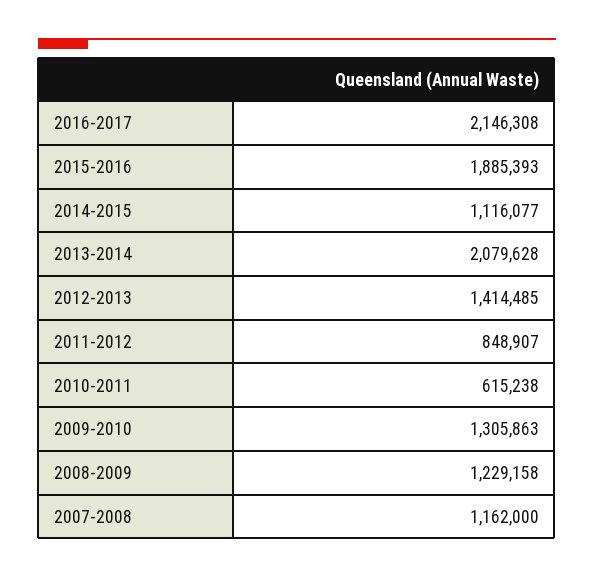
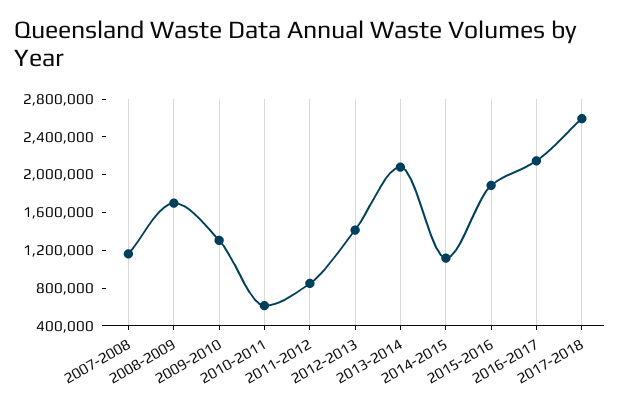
2008-2009: 1229158 -> 1700000
2017-2018: none -> 2600000

